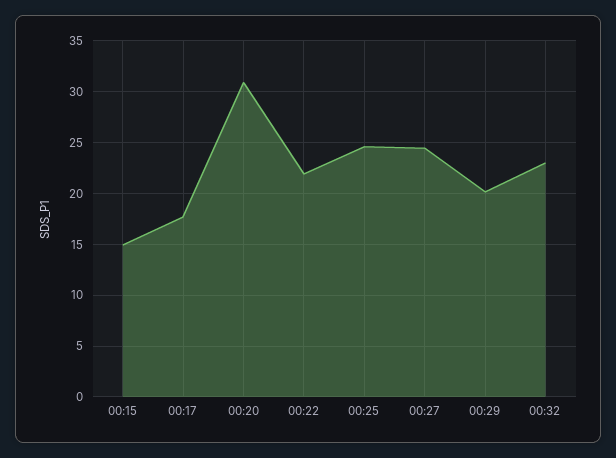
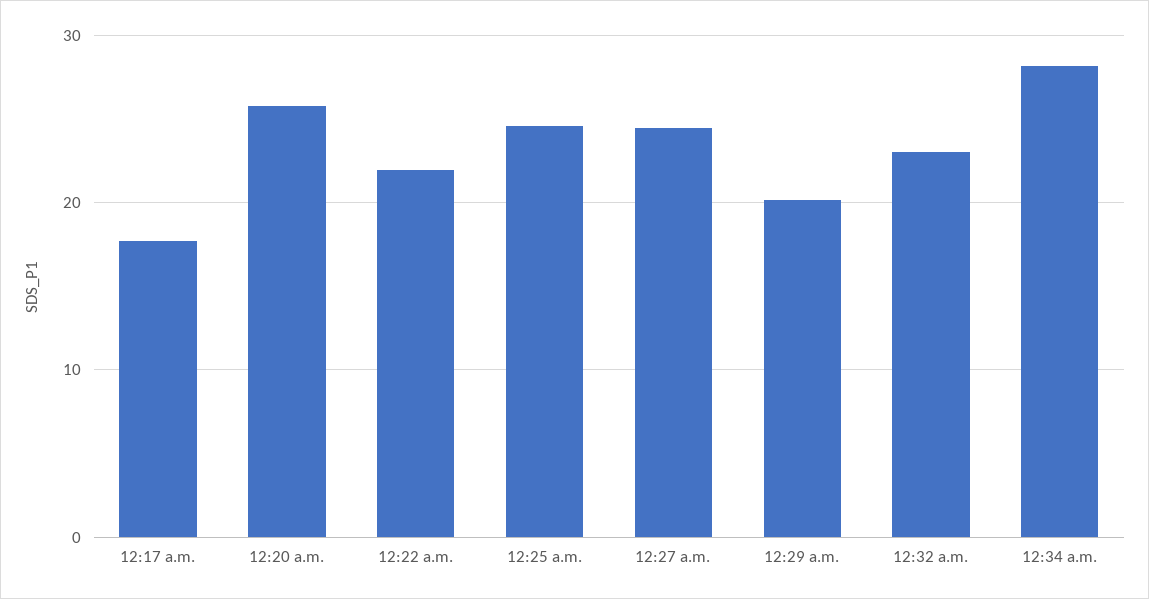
00:15: 15 -> none
00:20: 31 -> 26
12:34 a.m.: none -> 28

